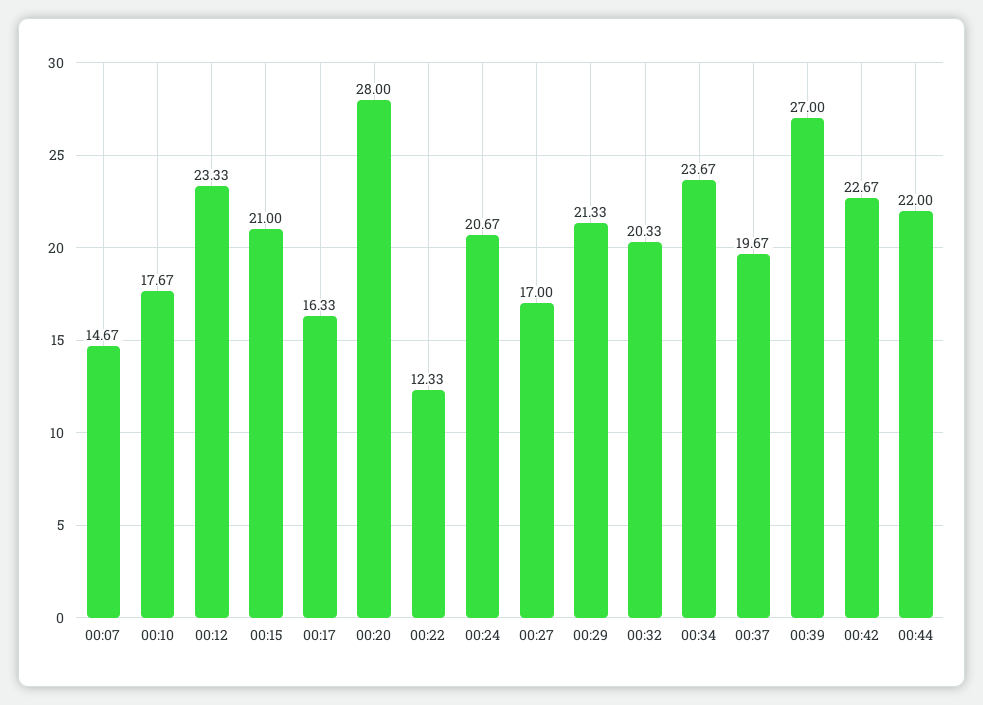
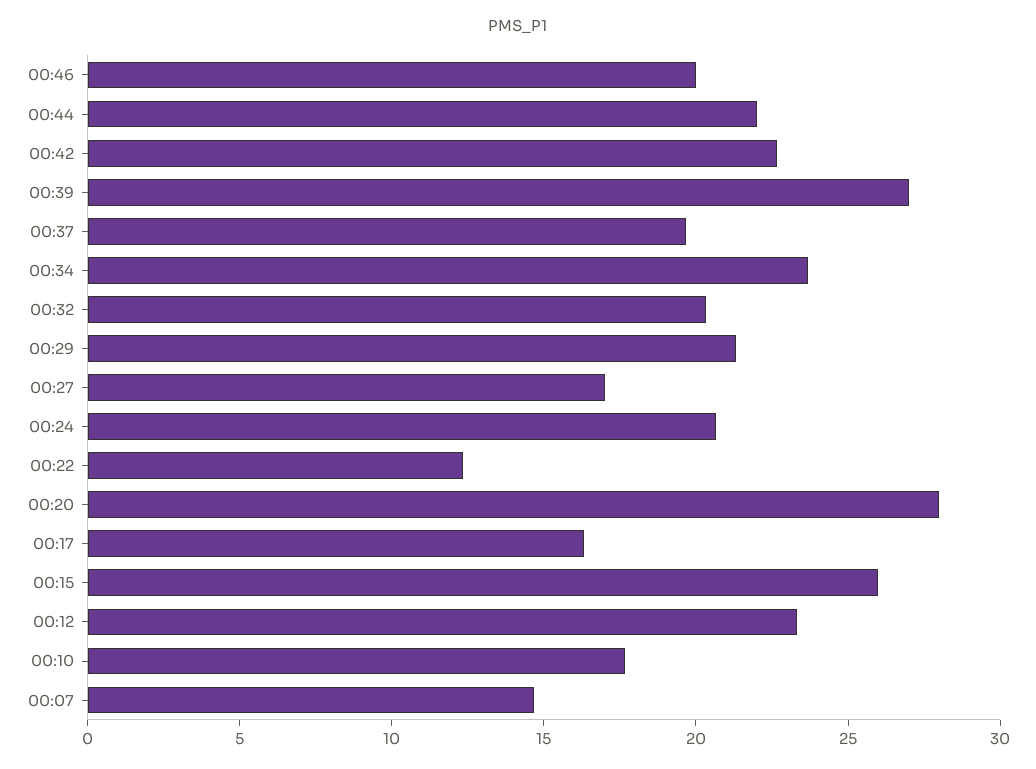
00:15: 21 -> 26
00:46: none -> 20

